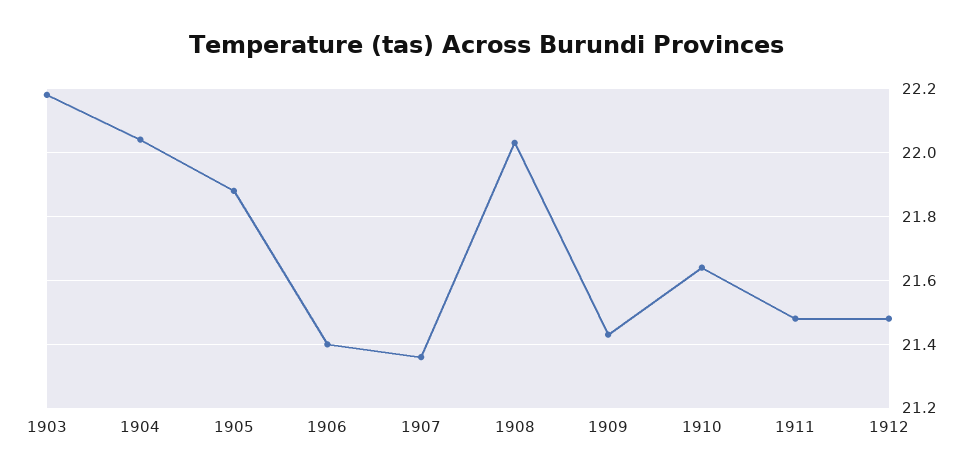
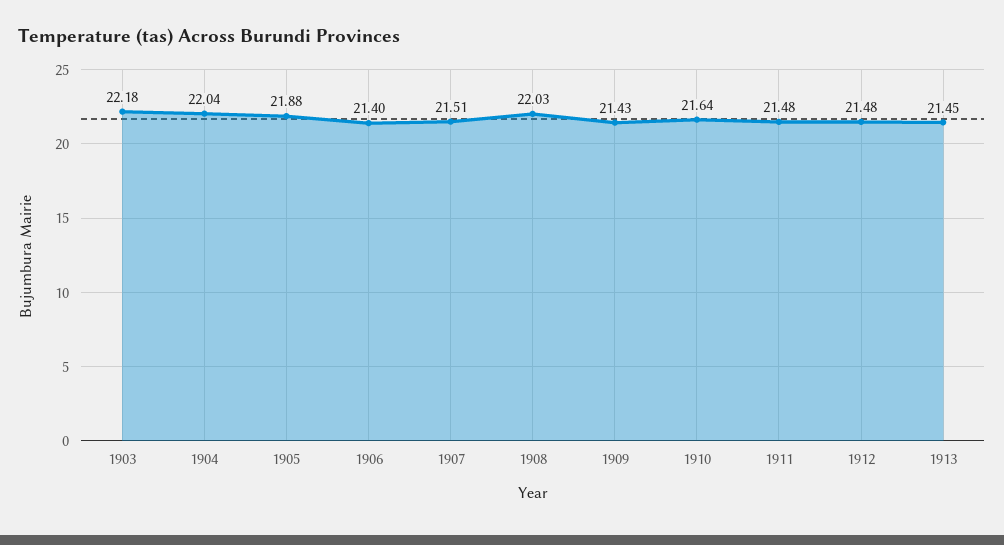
1907: 21.35 -> 21.51
1913: none -> 21.45

